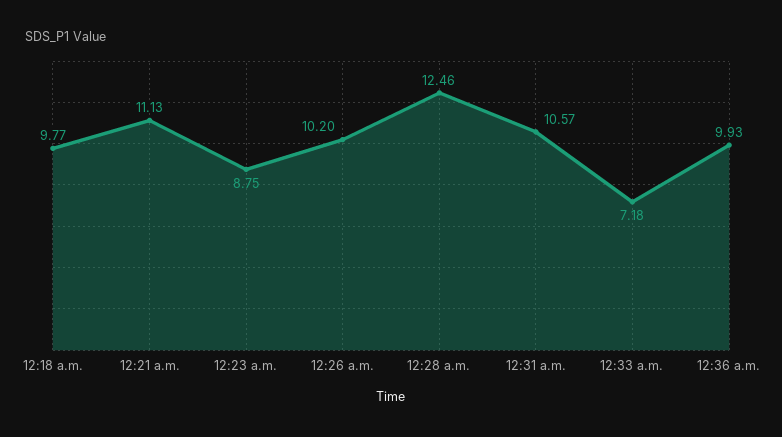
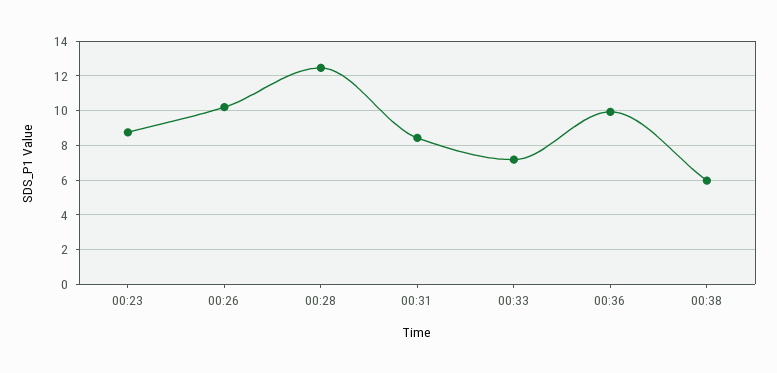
12:18 a.m.: 9.77 -> none
12:21 a.m.: 11.13 -> none
12:31 a.m.: 10.57 -> 8.5
00:38: none -> 6

